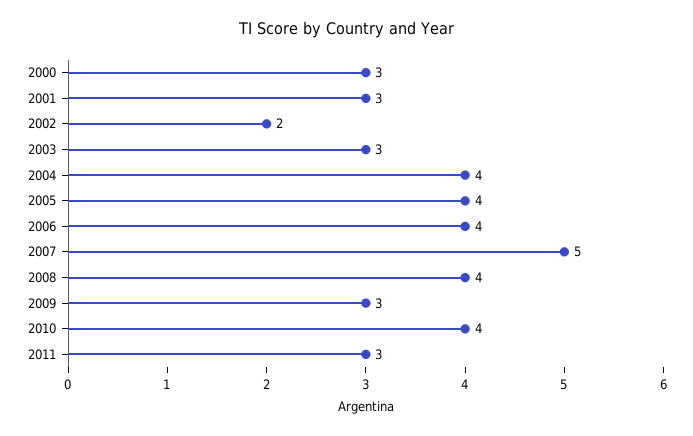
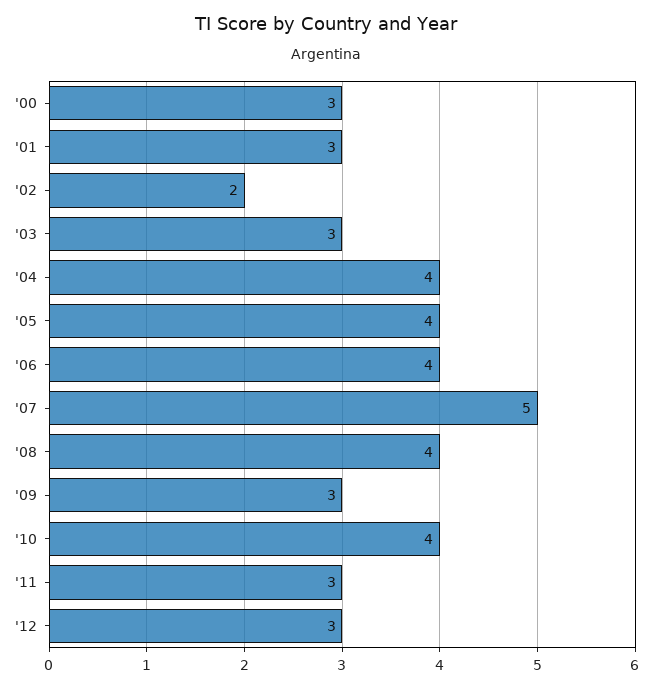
'12: none -> 3

